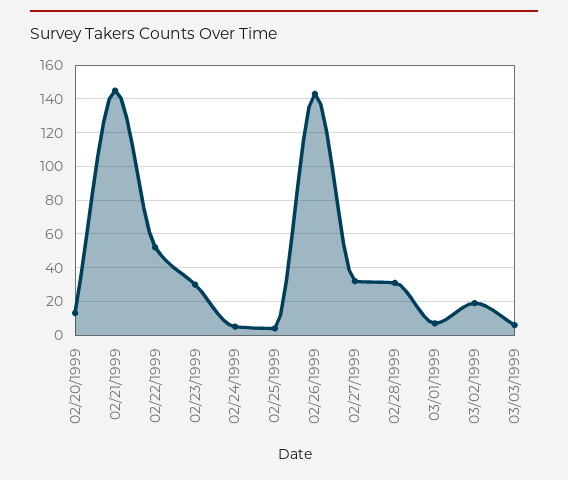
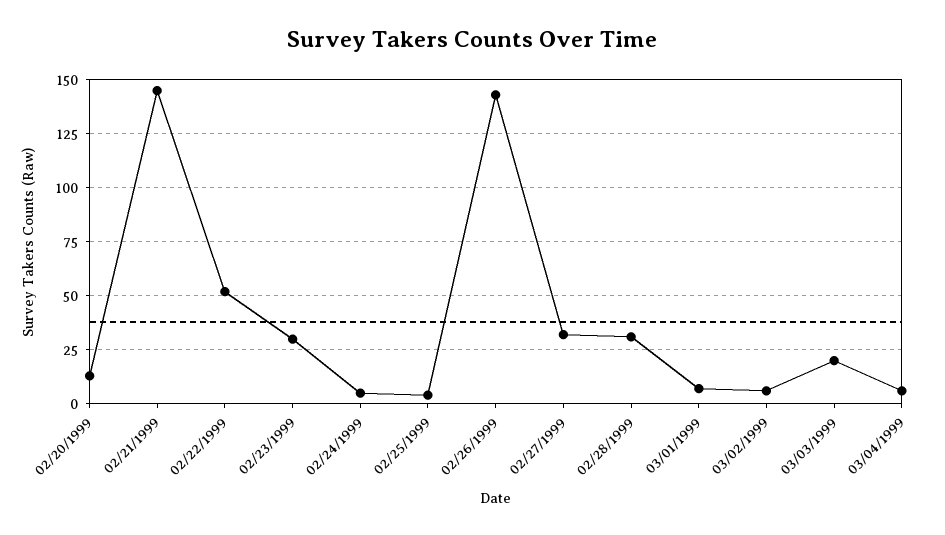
03/02/1999: 20 -> 5
03/03/1999: 5 -> 20
03/04/1999: none -> 5

